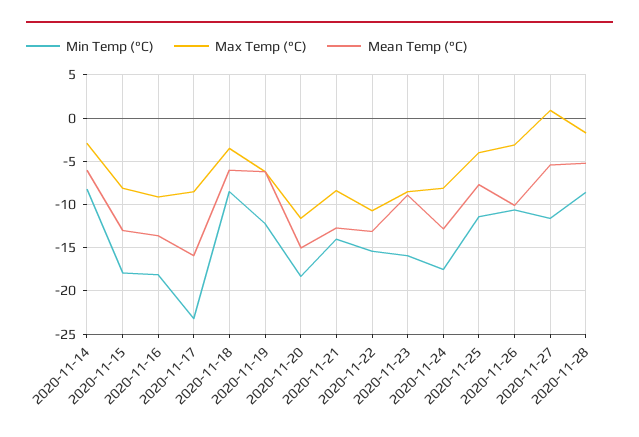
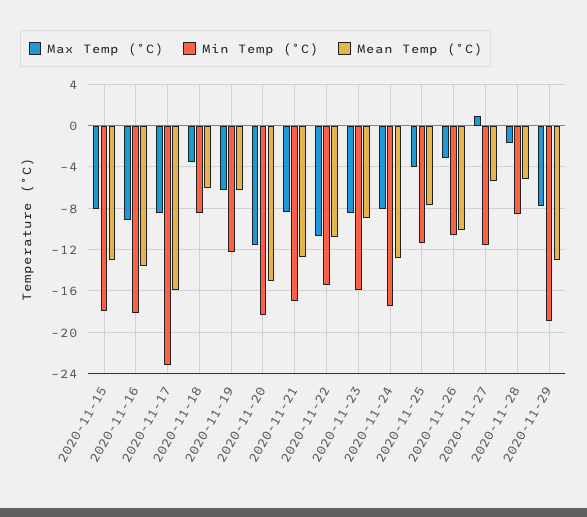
Min Temp (°C), 2020-11-14: -8 -> none
Max Temp (°C), 2020-11-14: -3 -> none
Mean Temp (°C), 2020-11-14: -6 -> none
Min Temp (°C), 2020-11-21: -14 -> -17
Mean Temp (°C), 2020-11-22: -13 -> -11
Max Temp (°C), 2020-11-29: none -> -8
Min Temp (°C), 2020-11-29: none -> -19
Mean Temp (°C), 2020-11-29: none -> -13

